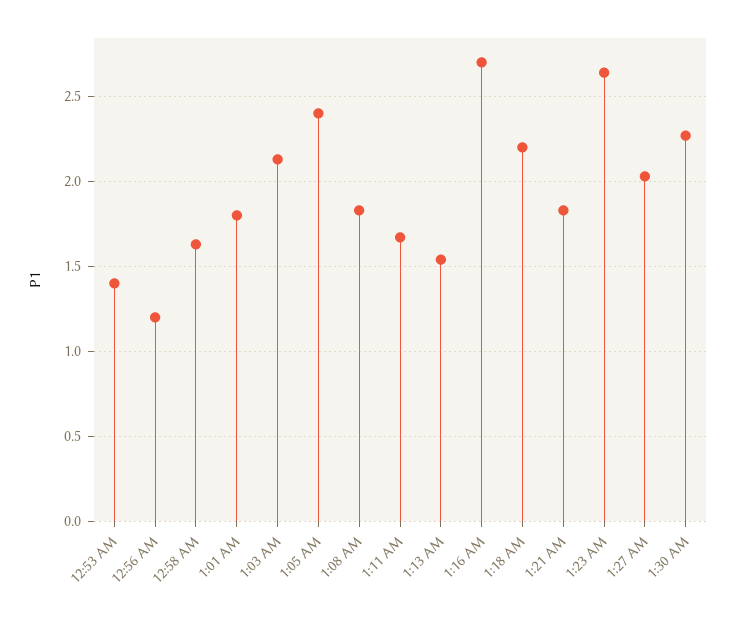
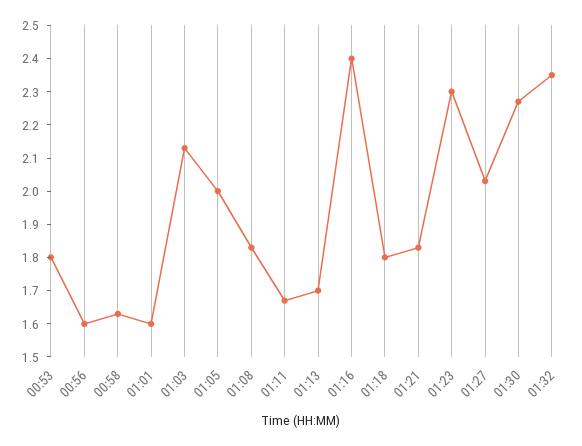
12:53 AM: 1.4 -> 1.8
12:56 AM: 1.2 -> 1.6
1:01 AM: 1.8 -> 1.6
1:05 AM: 2.4 -> 2
1:13 AM: 1.55 -> 1.7
1:16 AM: 2.7 -> 2.4
1:18 AM: 2.2 -> 1.8
1:23 AM: 2.65 -> 2.3
01:32: none -> 2.35

